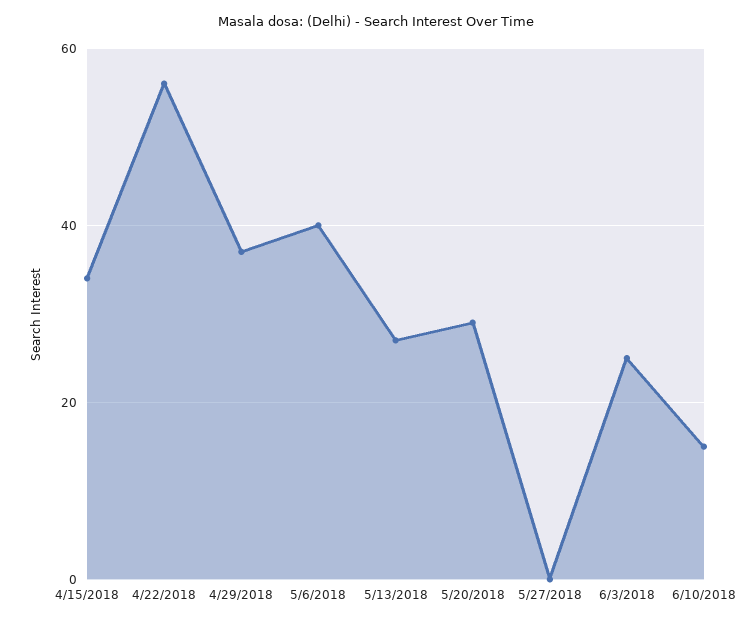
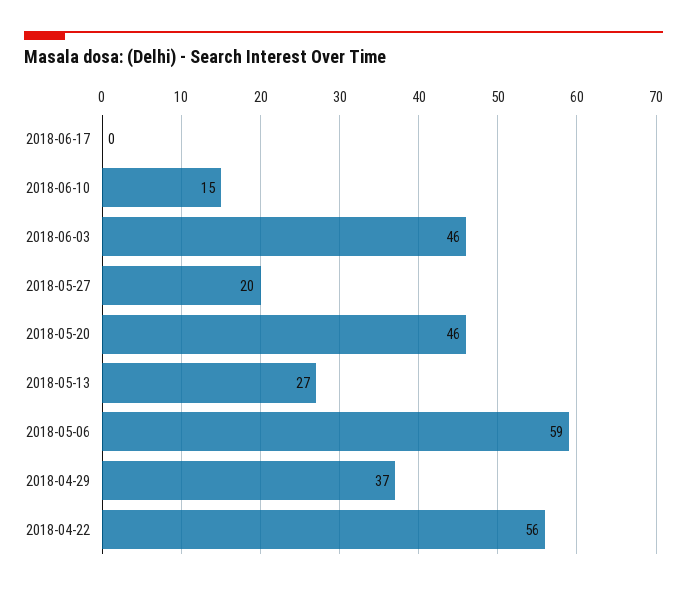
4/15/2018: 35 -> none
5/6/2018: 40 -> 59
5/20/2018: 30 -> 46
5/27/2018: 0 -> 20
6/3/2018: 25 -> 46
2018-06-17: none -> 0

